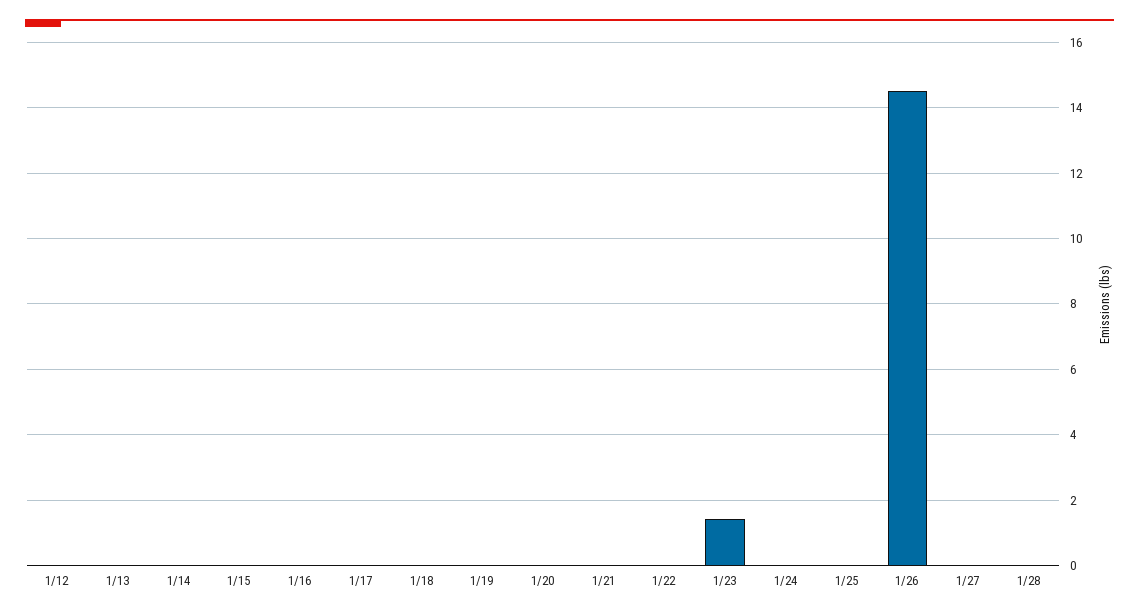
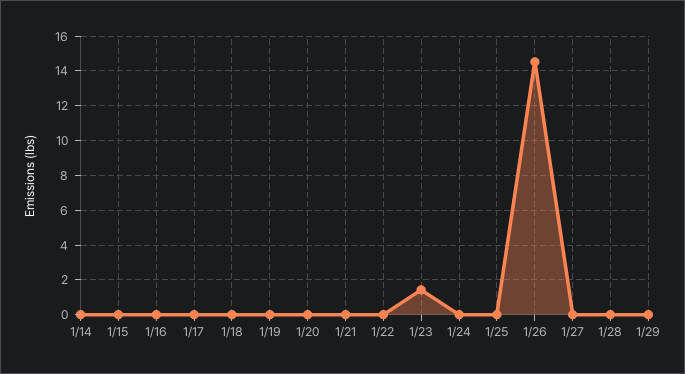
1/12: 0 -> none
1/13: 0 -> none
1/29: none -> 0

